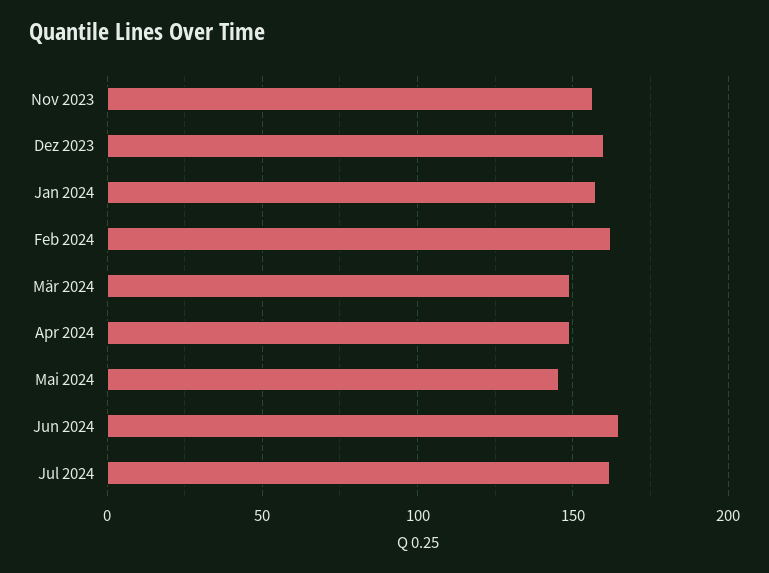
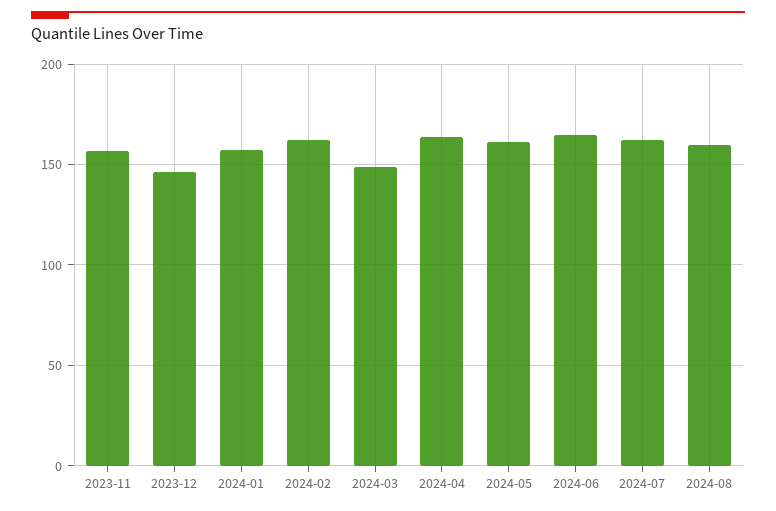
Dez 2023: 160 -> 145
Apr 2024: 150 -> 165
Mai 2024: 145 -> 160
2024-08: none -> 160

